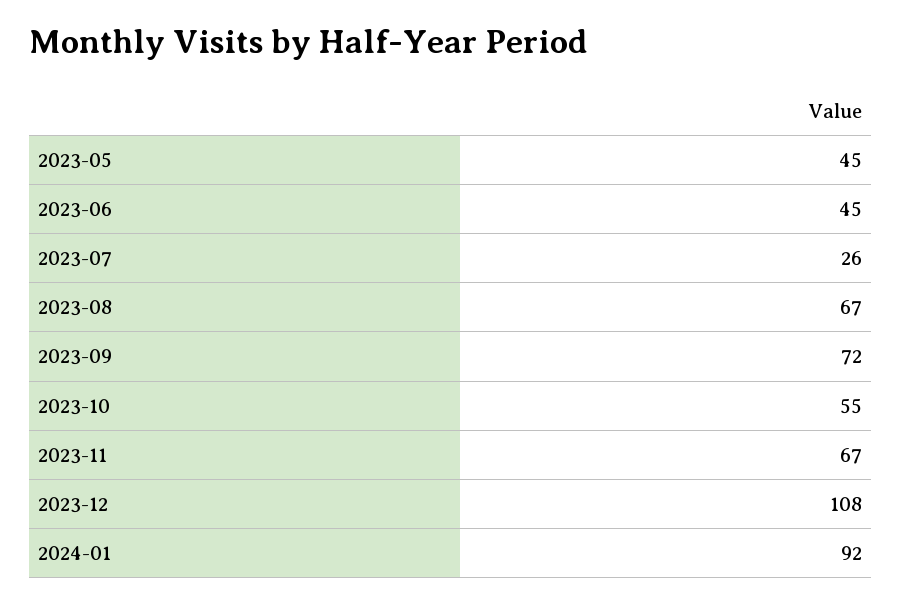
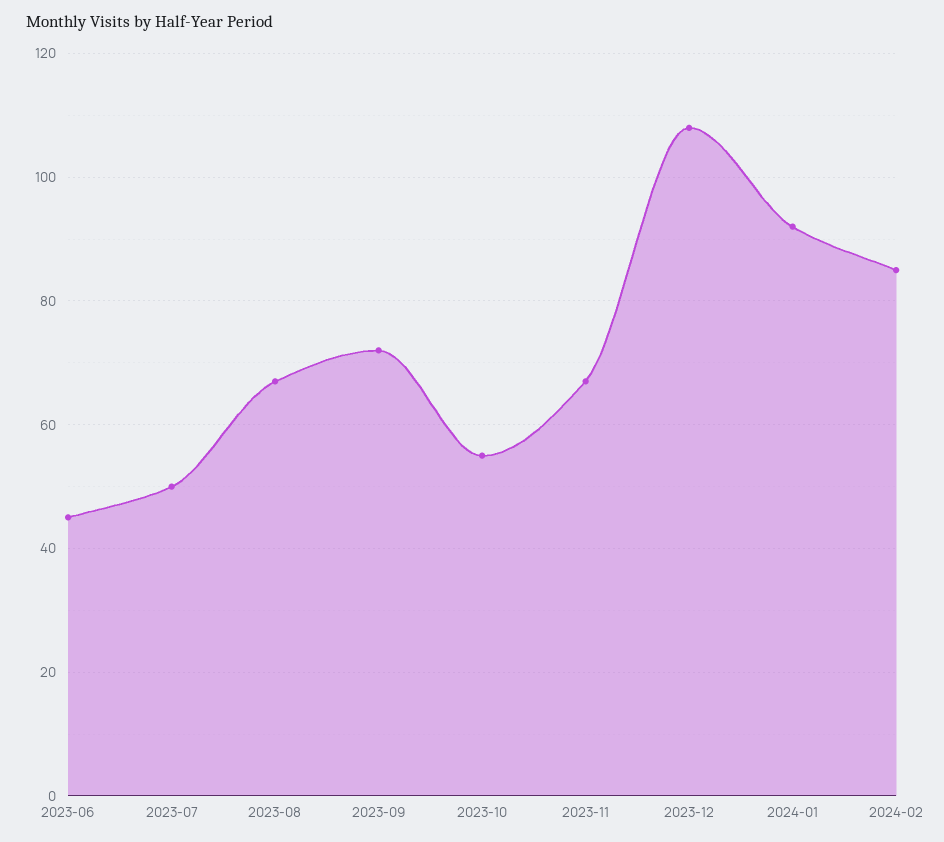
2023-05: 45 -> none
2023-07: 26 -> 50
2024-02: none -> 85

